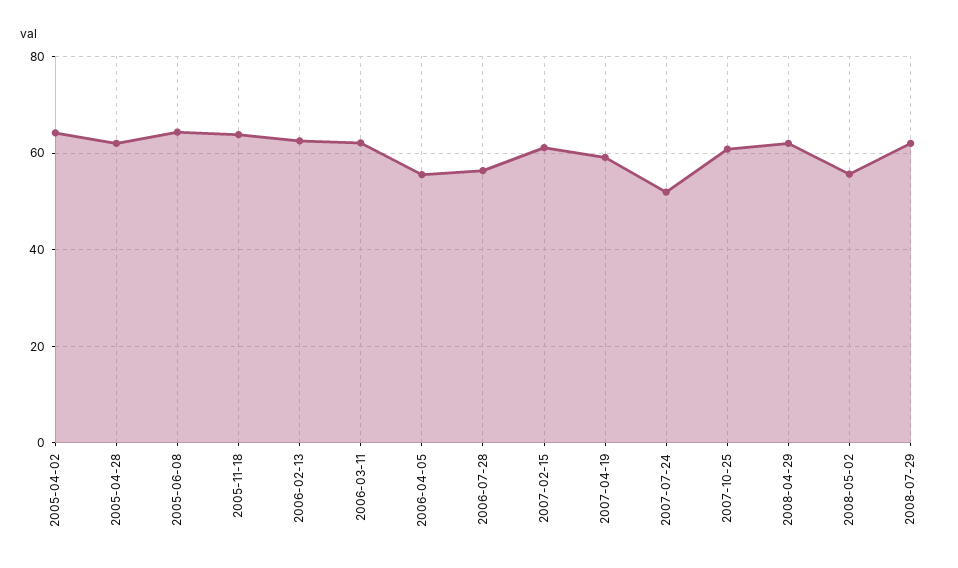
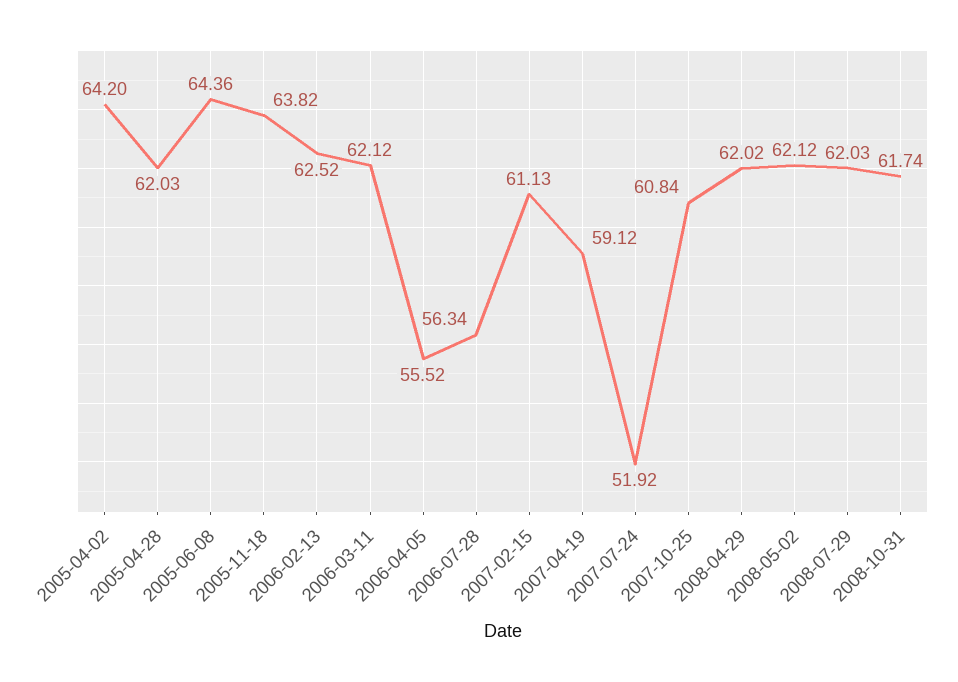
2008-05-02: 56 -> 62.12
2008-10-31: none -> 61.74

